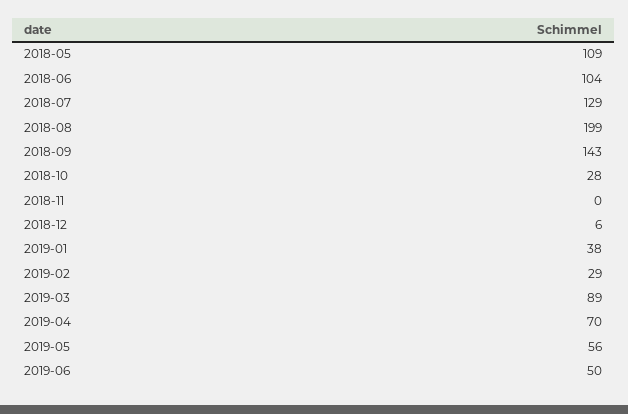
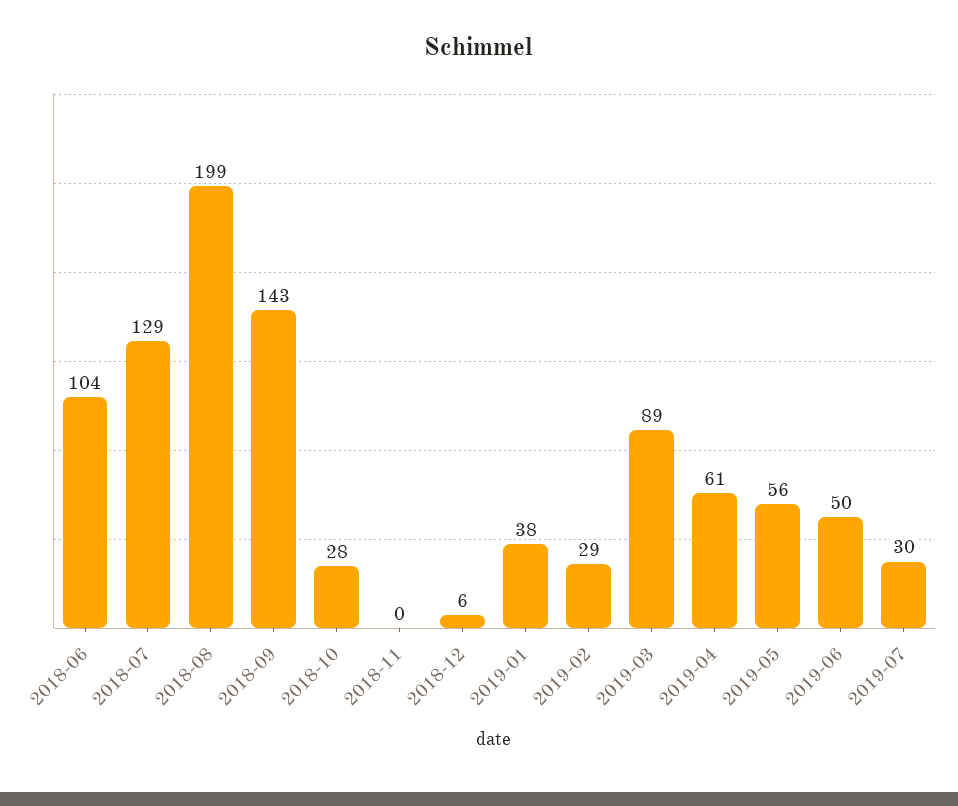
2018-05: 109 -> none
2019-04: 70 -> 61
2019-07: none -> 30

